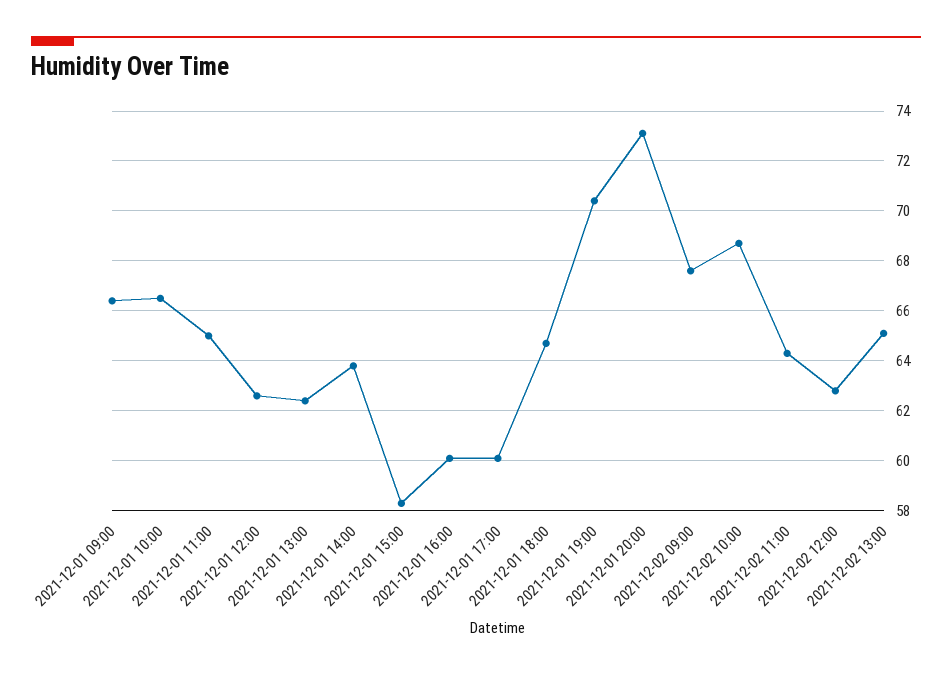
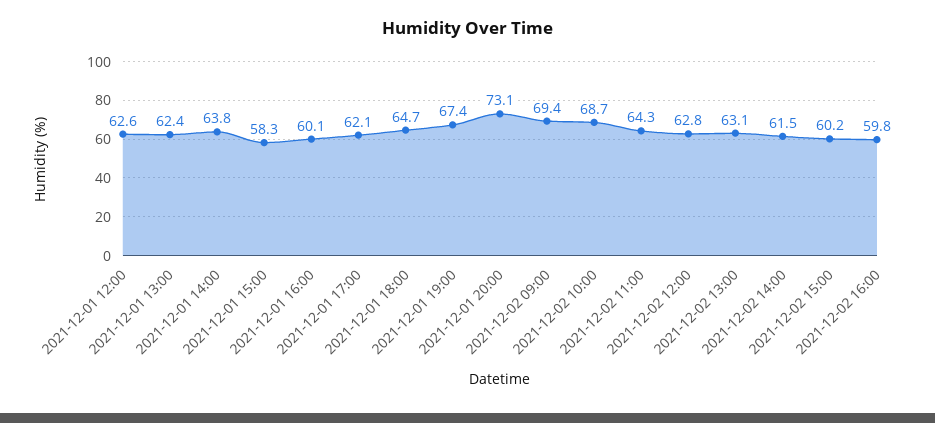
2021-12-01 09:00: 66.5 -> none
2021-12-01 10:00: 66.5 -> none
2021-12-01 11:00: 65 -> none
2021-12-01 17:00: 60 -> 62.1
2021-12-01 19:00: 70.5 -> 67.4
2021-12-02 09:00: 67.5 -> 69.4
2021-12-02 13:00: 65 -> 63.1
2021-12-02 14:00: none -> 61.5
2021-12-02 15:00: none -> 60.2
2021-12-02 16:00: none -> 59.8

